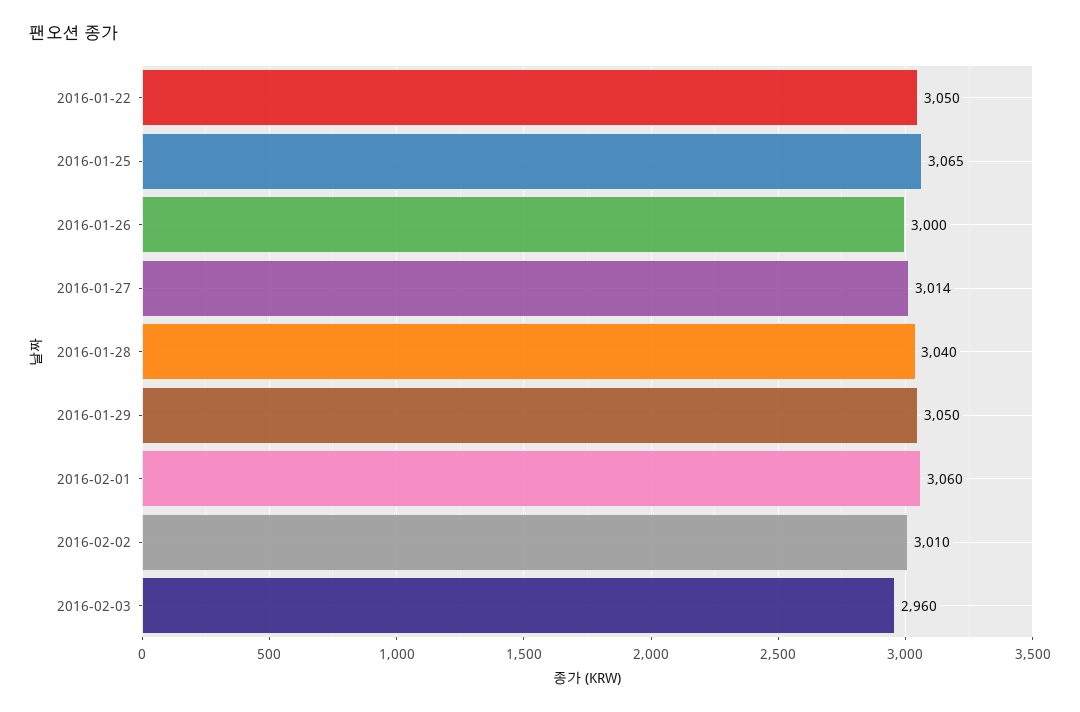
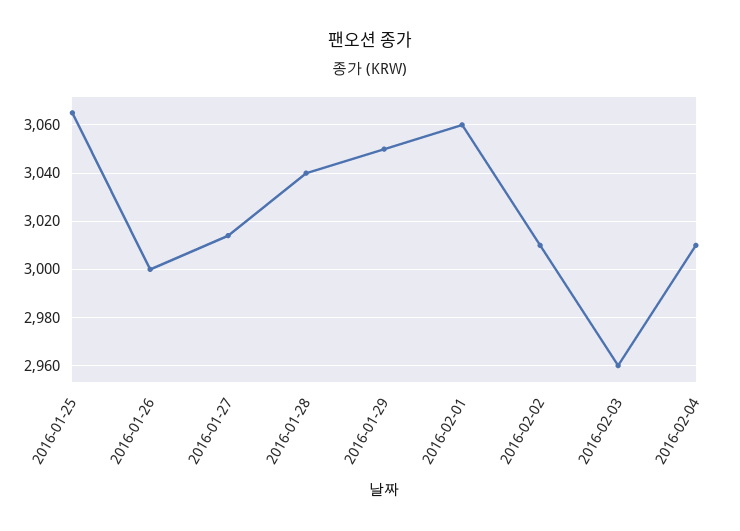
2016-01-22: 3050 -> none
2016-02-04: none -> 3010

